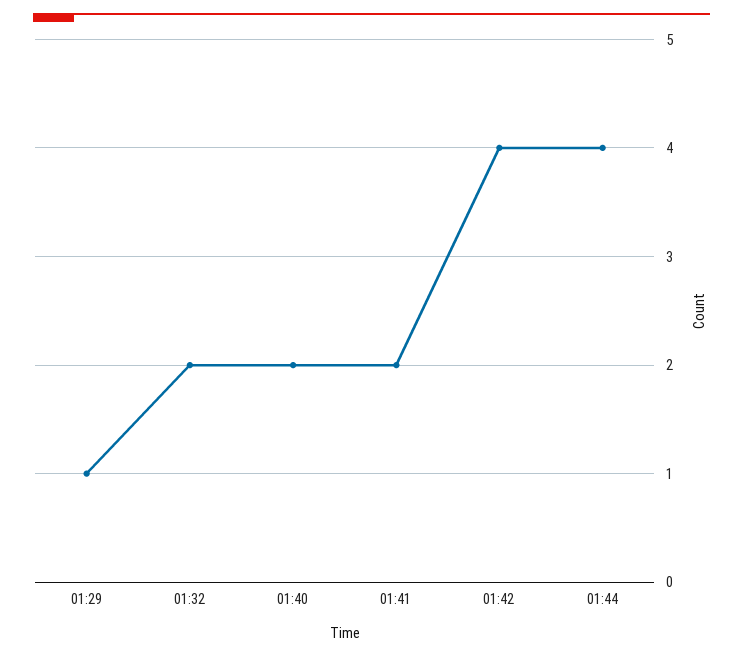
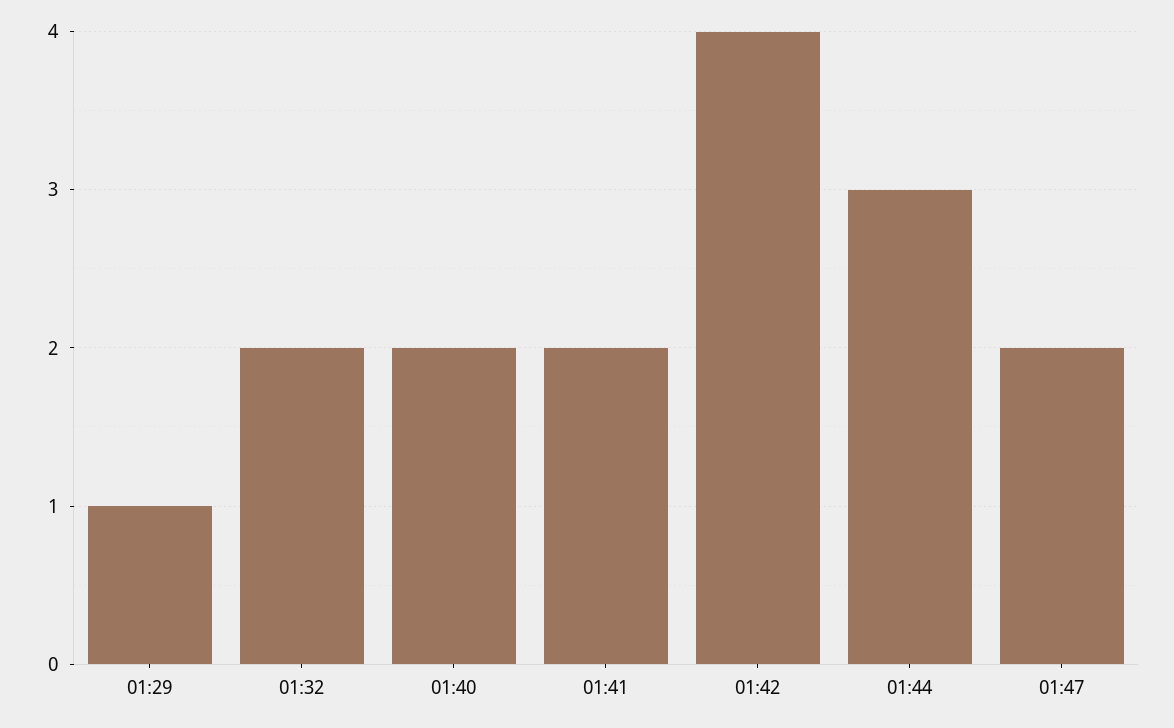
01:44: 4 -> 3
01:47: none -> 2

